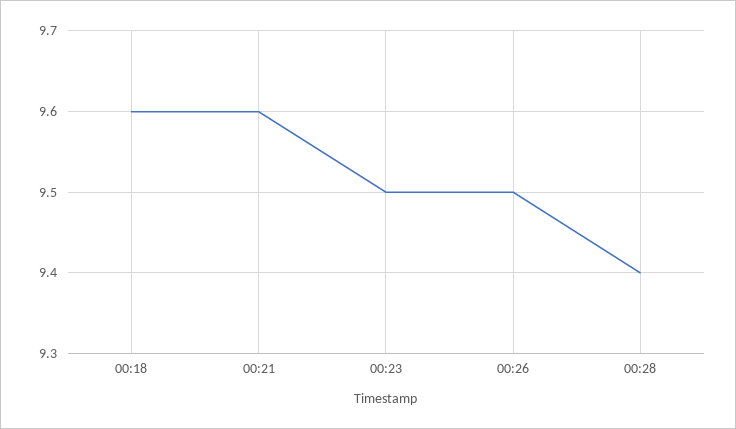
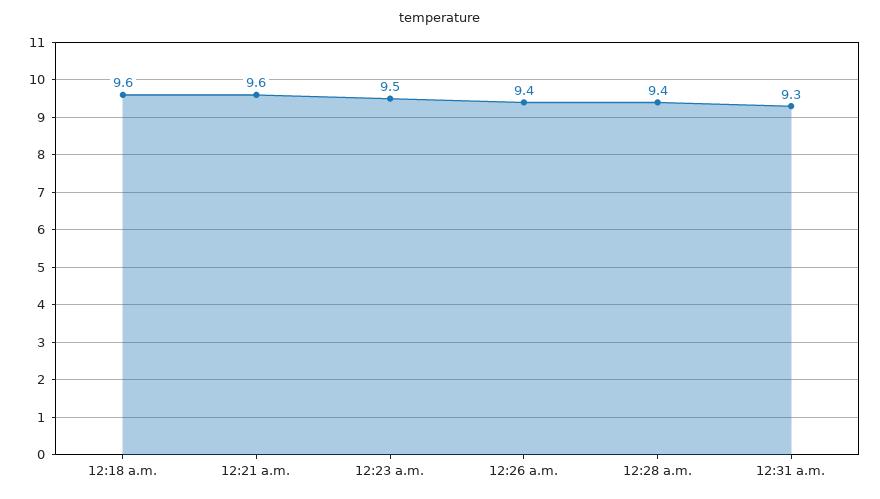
00:26: 9.5 -> 9.4
12:31 a.m.: none -> 9.3

